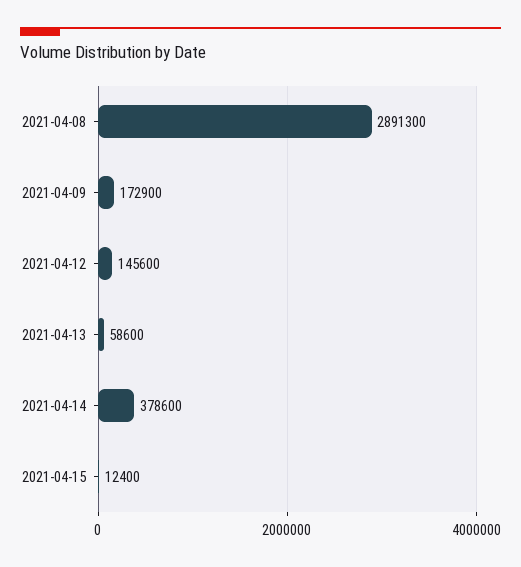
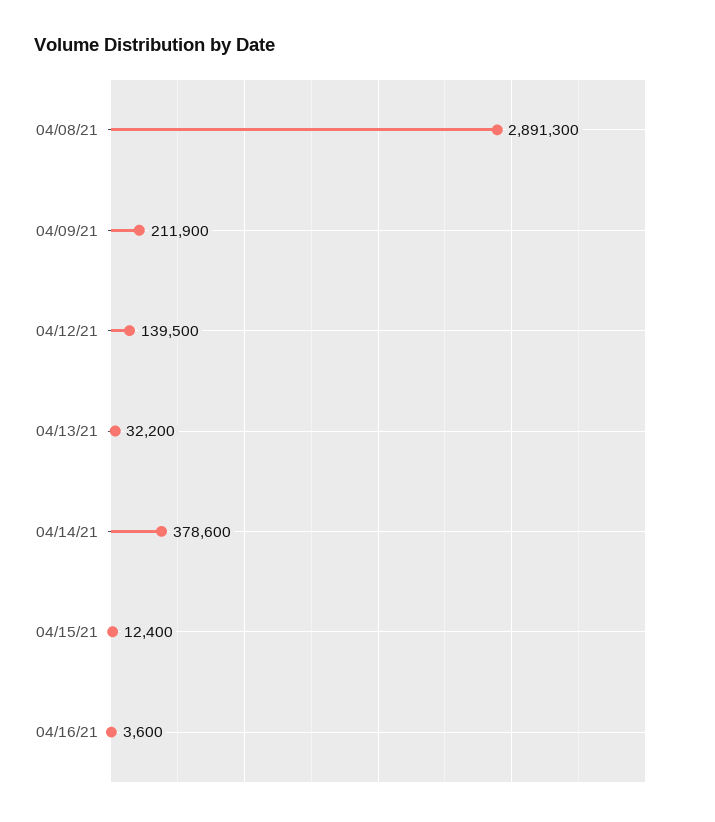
2021-04-09: 172900 -> 211900
2021-04-12: 145600 -> 139500
2021-04-13: 58600 -> 32200
04/16/21: none -> 3600

